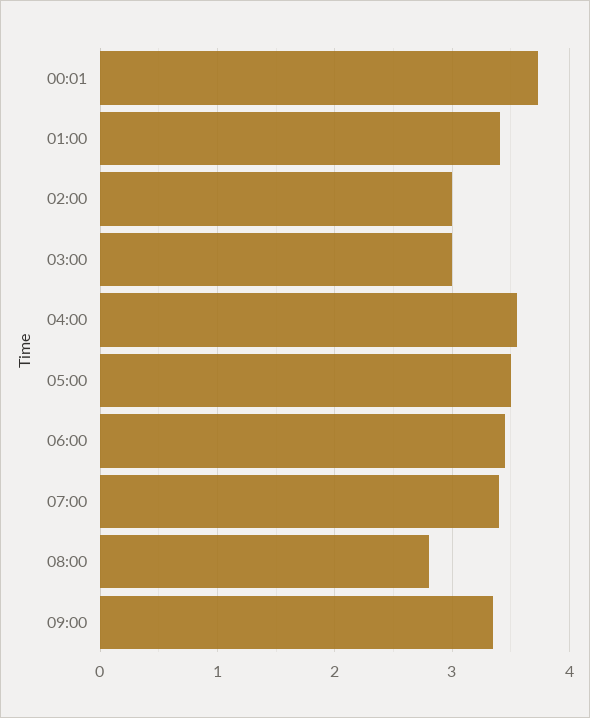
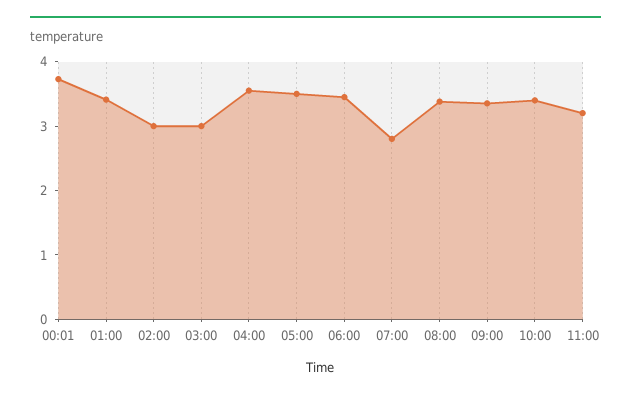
07:00: 3.4 -> 2.8
08:00: 2.8 -> 3.4
10:00: none -> 3.4
11:00: none -> 3.2

